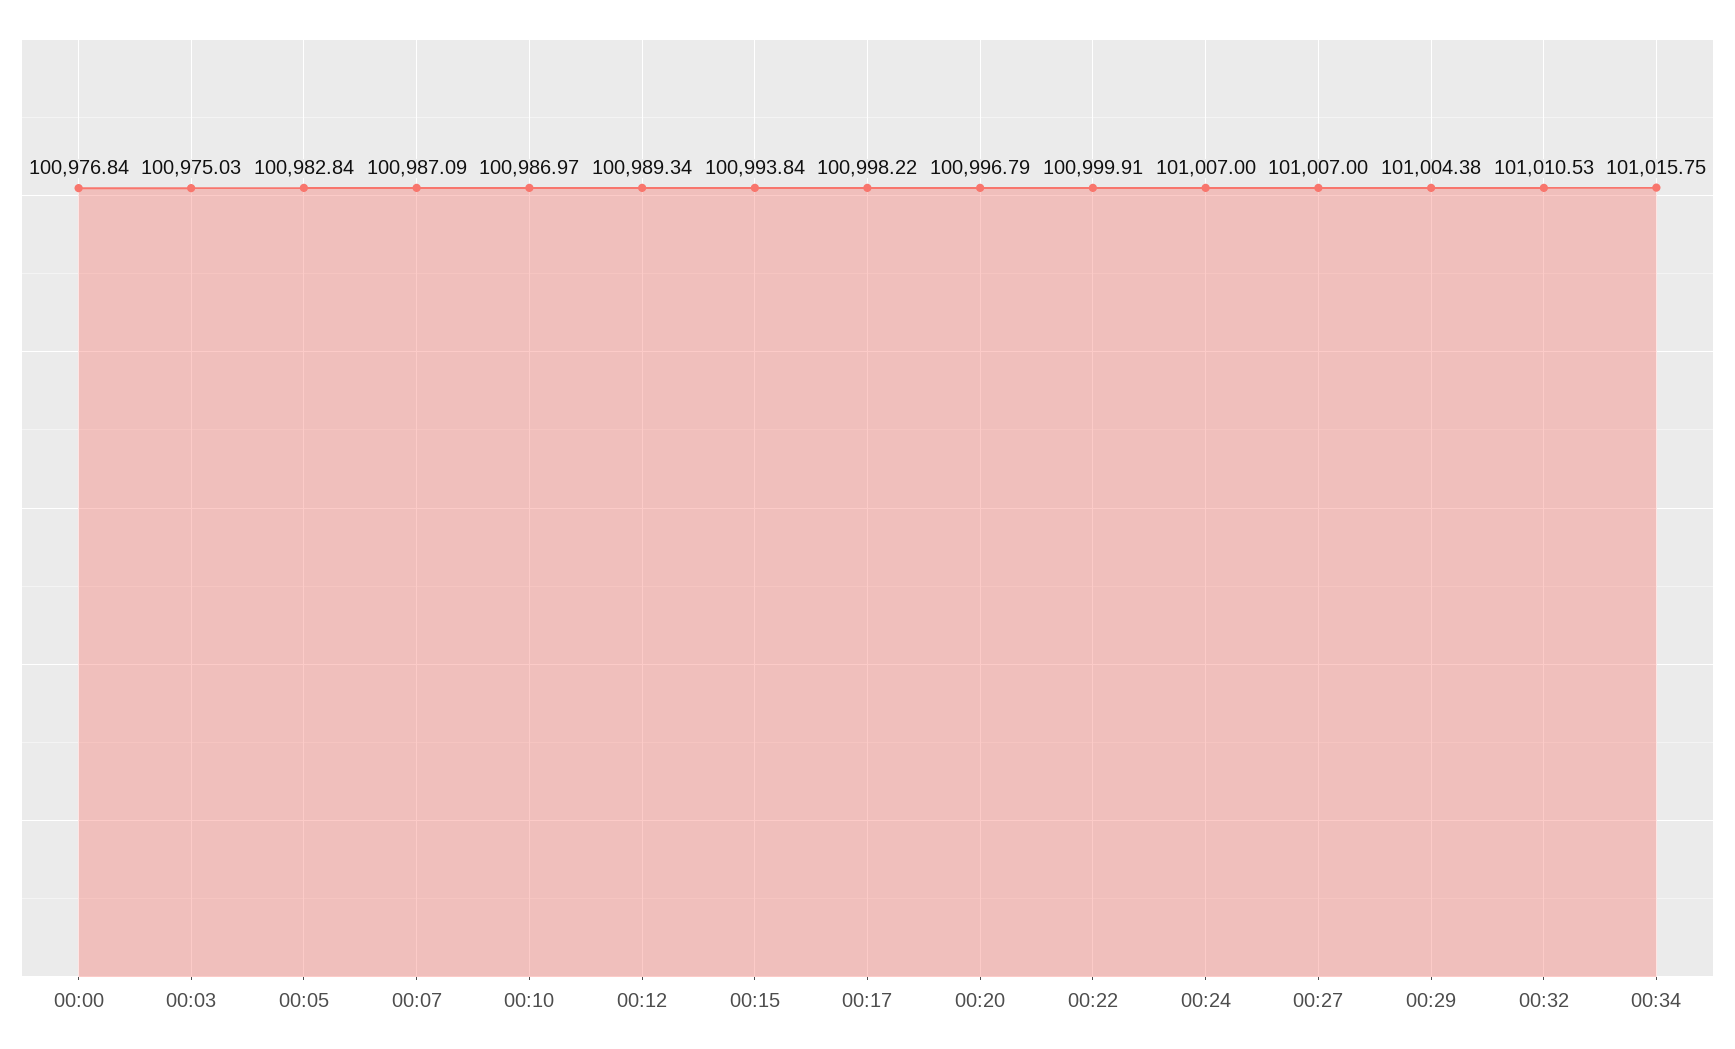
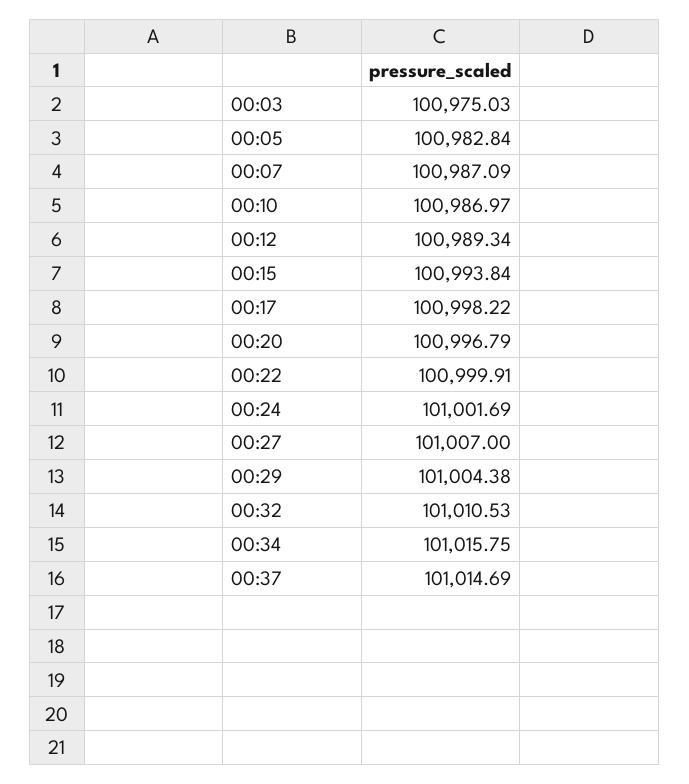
00:00: 100976.84 -> none
00:24: 101007 -> 101001.69
00:37: none -> 101014.69

